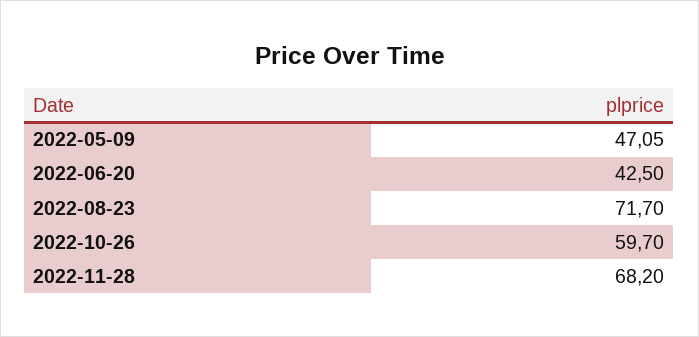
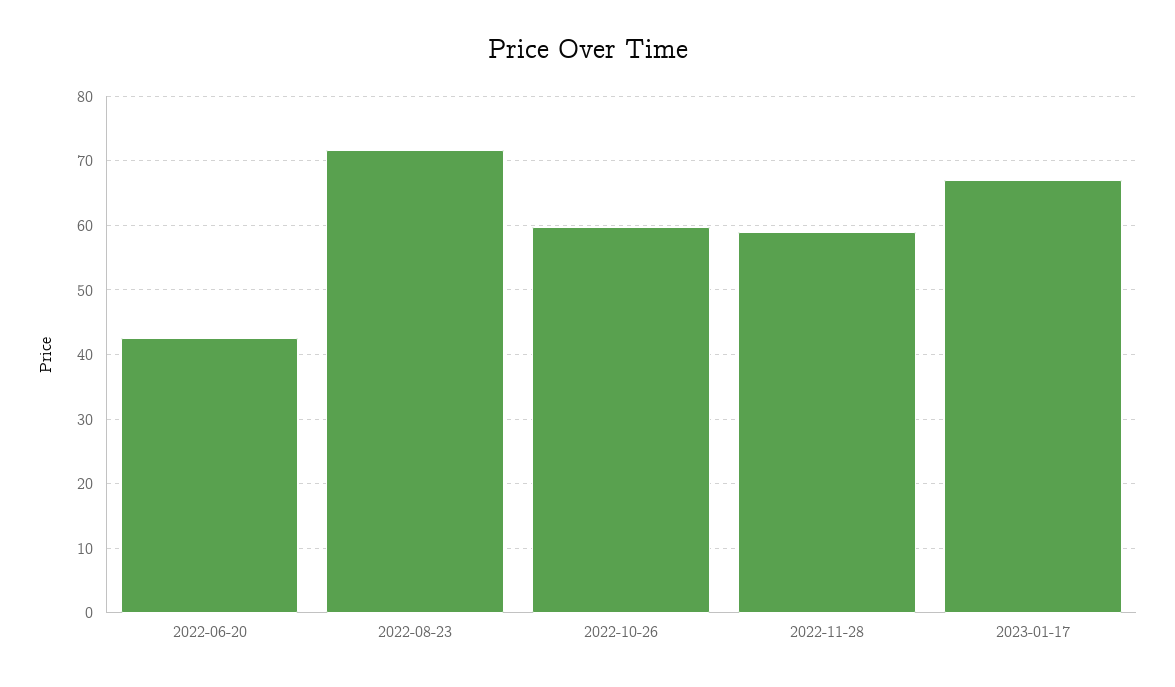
2022-05-09: 47.05 -> none
2022-11-28: 68.2 -> 59
2023-01-17: none -> 67

